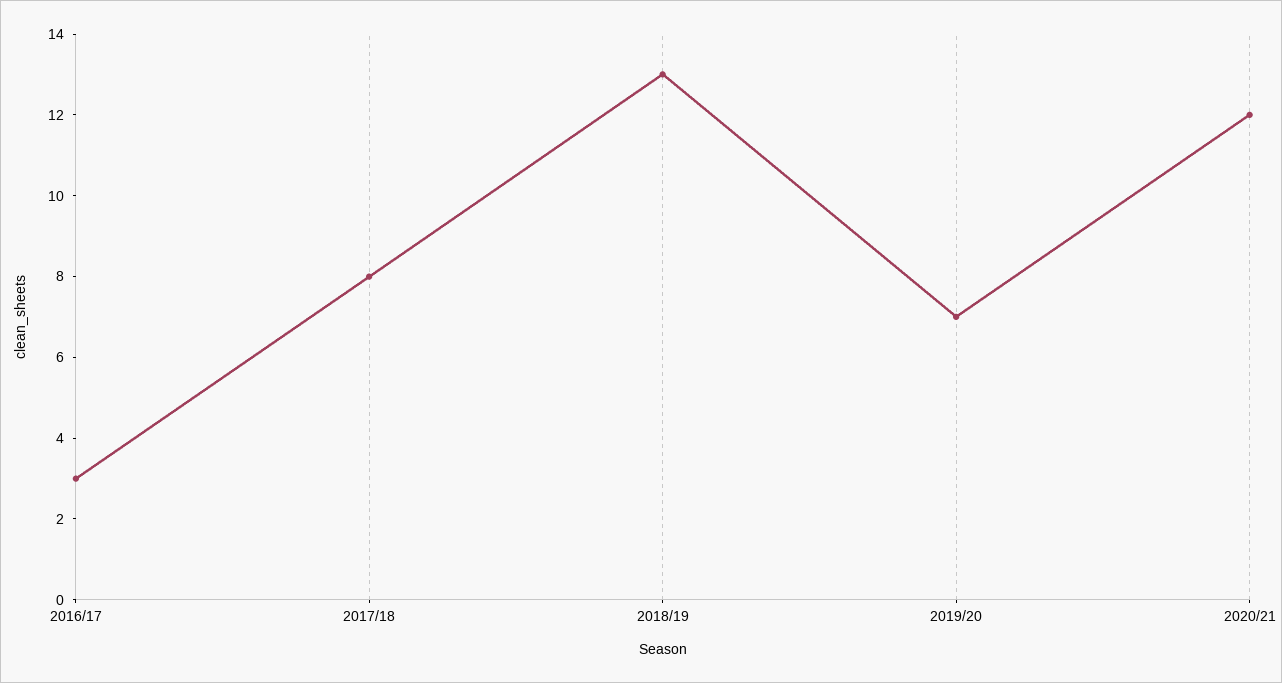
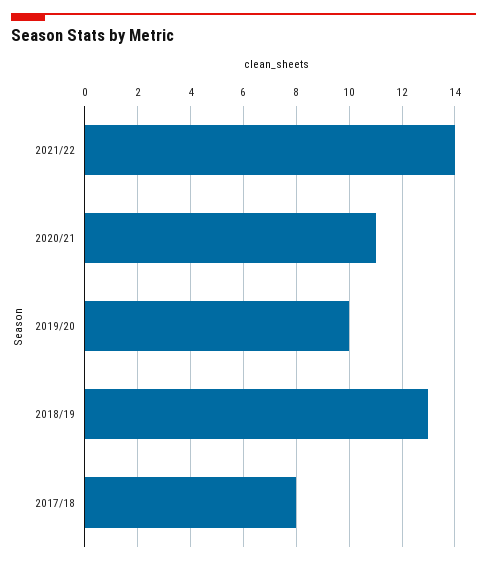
2016/17: 3 -> none
2019/20: 7 -> 10
2020/21: 12 -> 11
2021/22: none -> 14

